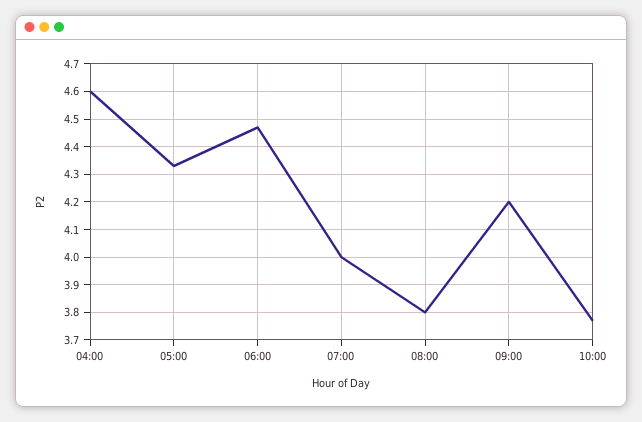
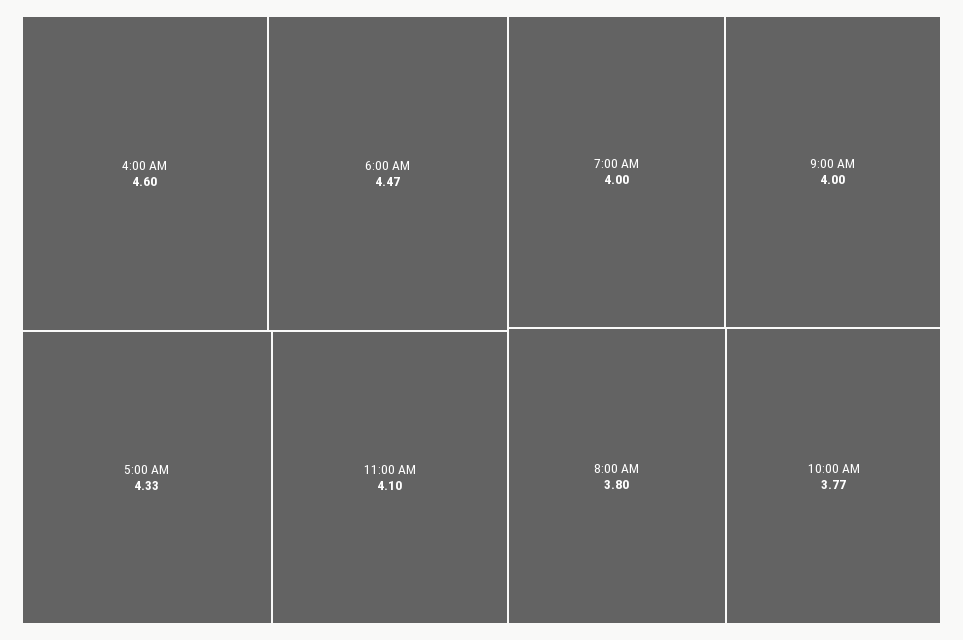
09:00: 4.2 -> 4
11:00 AM: none -> 4.1

